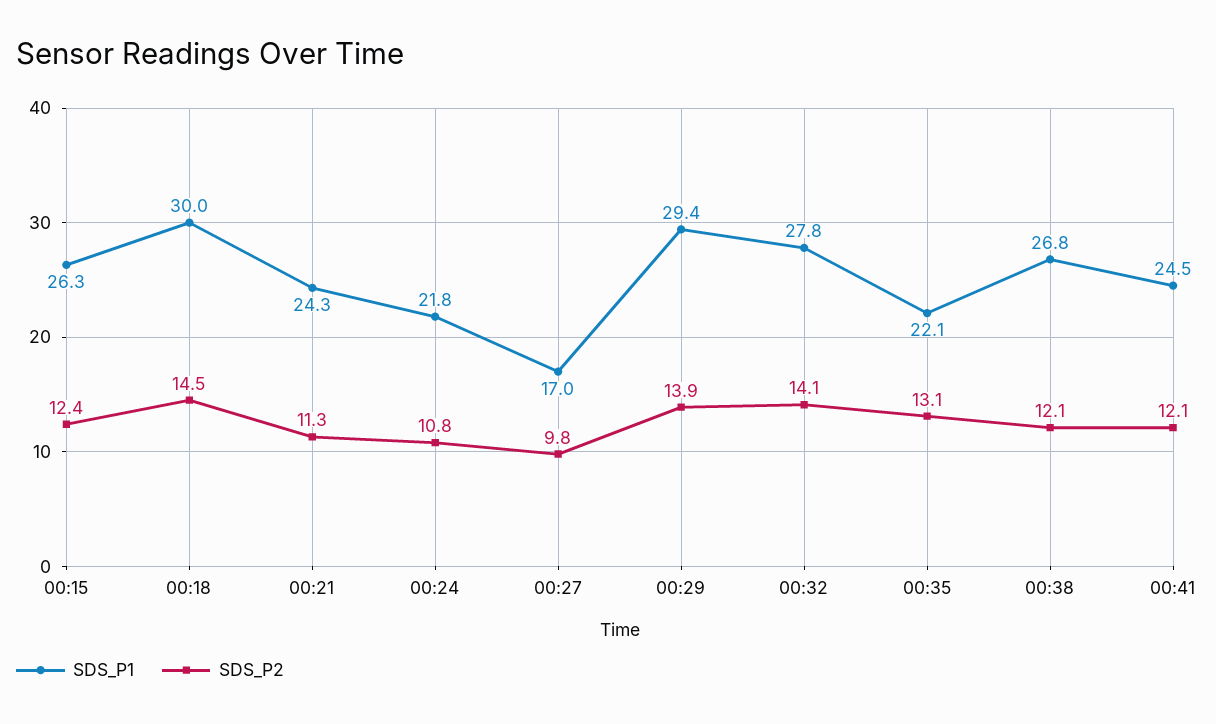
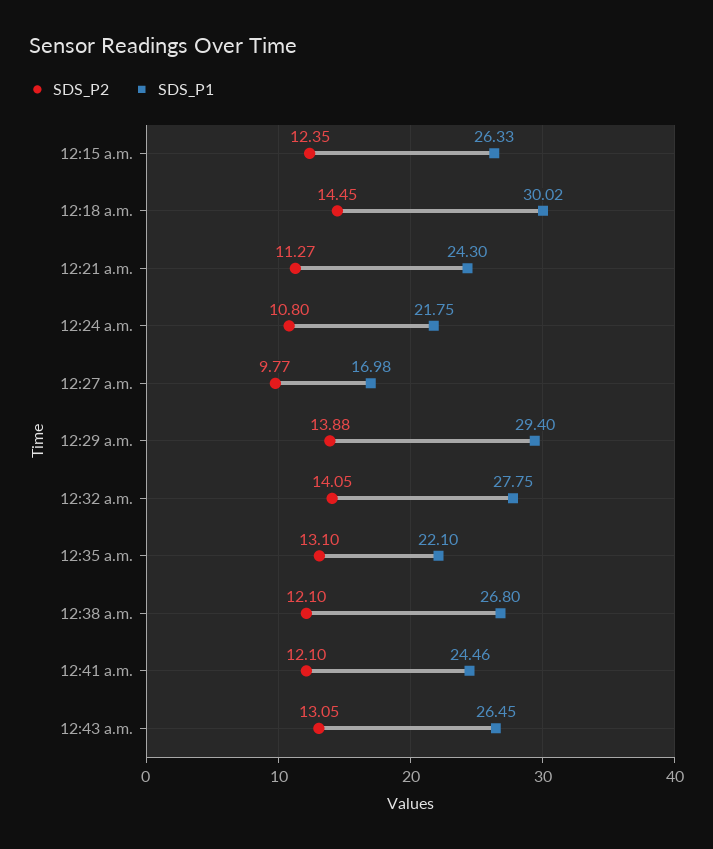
SDS_P2, 12:43 a.m.: none -> 13.05
SDS_P1, 12:43 a.m.: none -> 26.45

